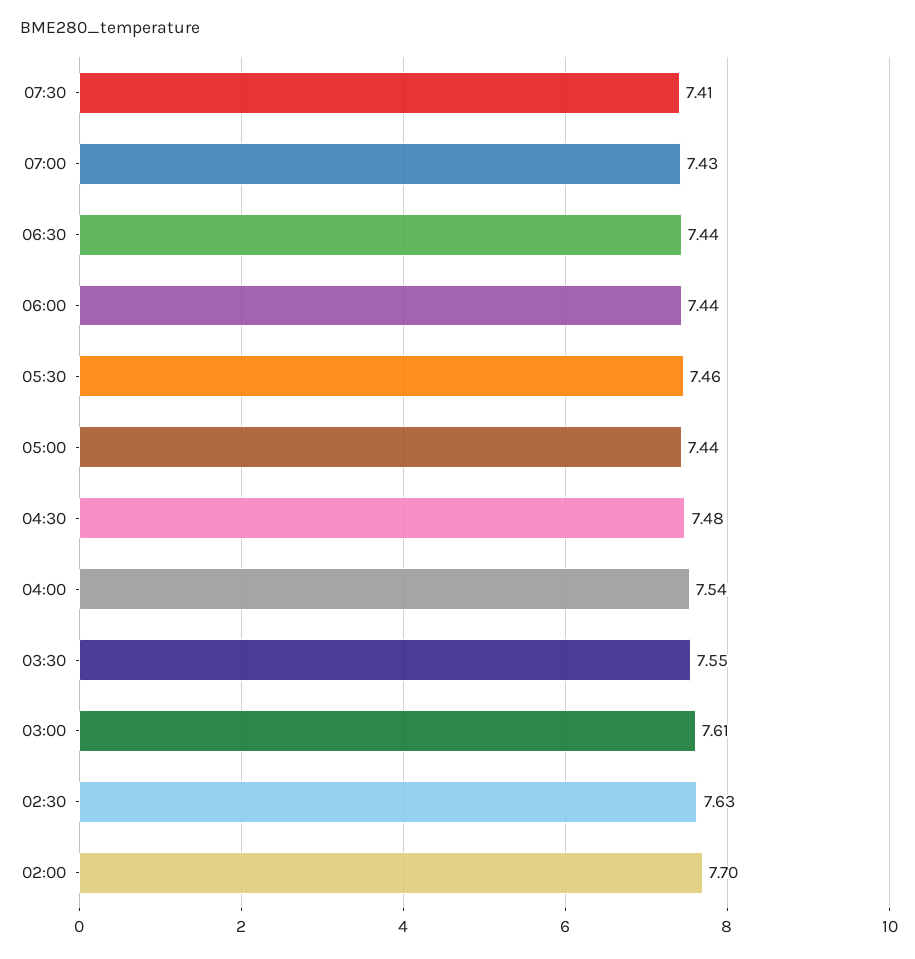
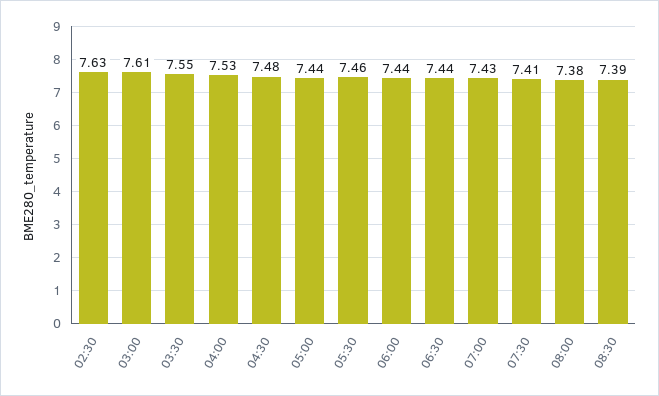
04:00: 7.54 -> 7.53
02:00: 7.7 -> none
08:00: none -> 7.38
08:30: none -> 7.39

